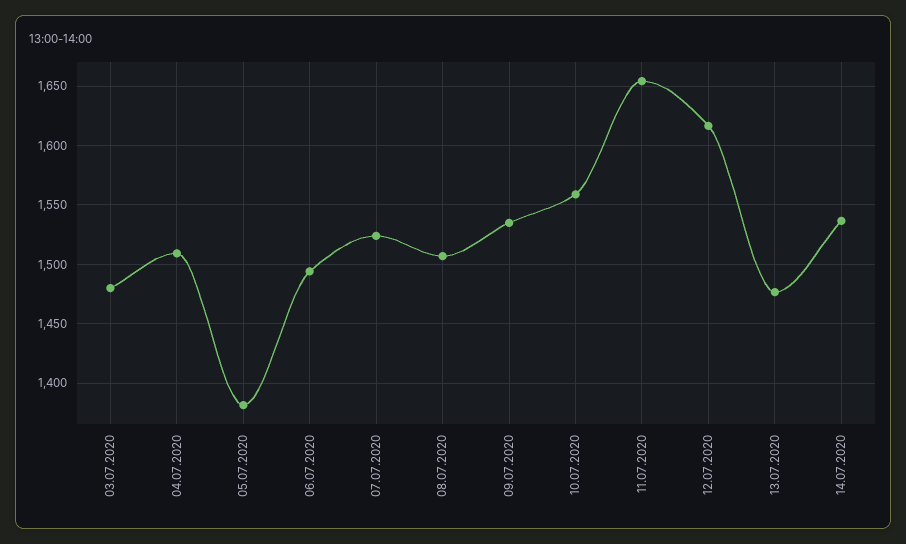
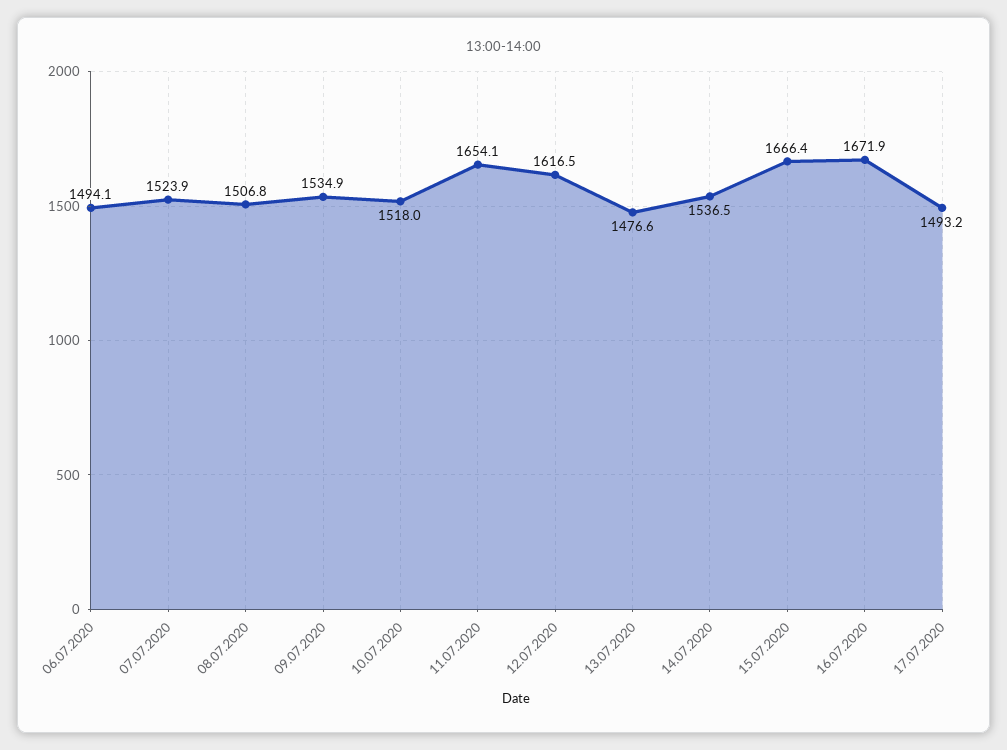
03.07.2020: 1480 -> none
04.07.2020: 1510 -> none
05.07.2020: 1380 -> none
10.07.2020: 1560 -> 1518
15.07.2020: none -> 1666.4
16.07.2020: none -> 1671.9
17.07.2020: none -> 1493.2

